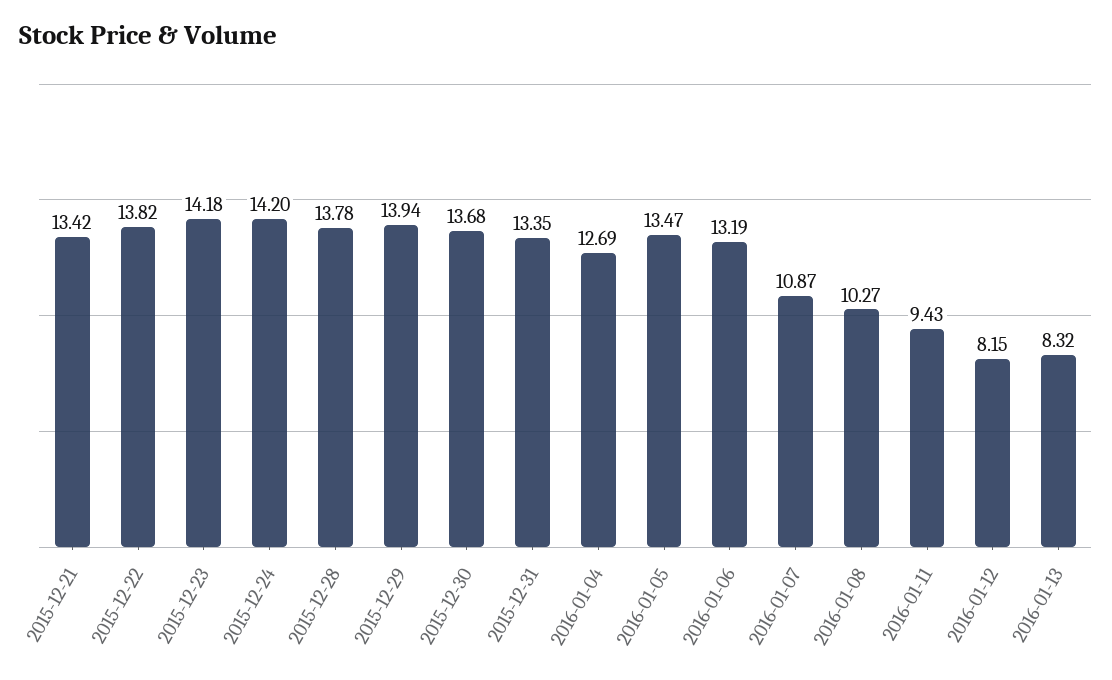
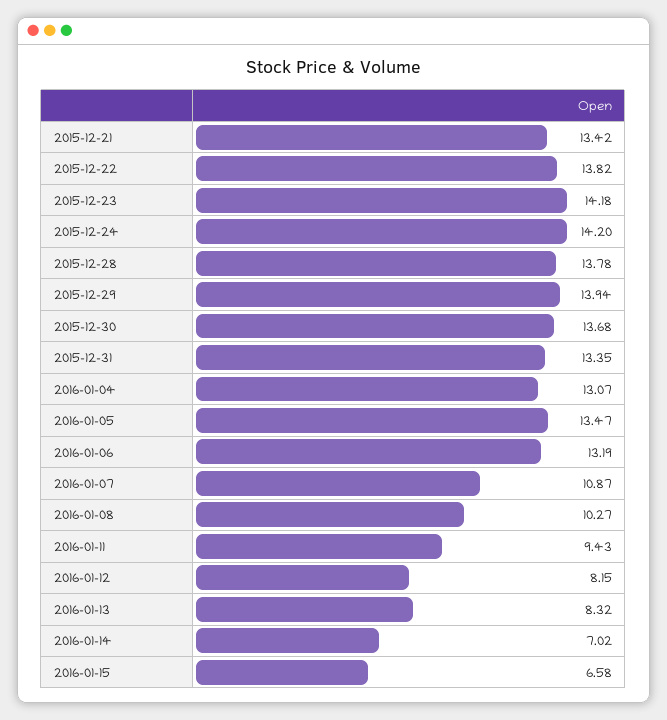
2016-01-04: 12.69 -> 13.07
2016-01-14: none -> 7.02
2016-01-15: none -> 6.58

